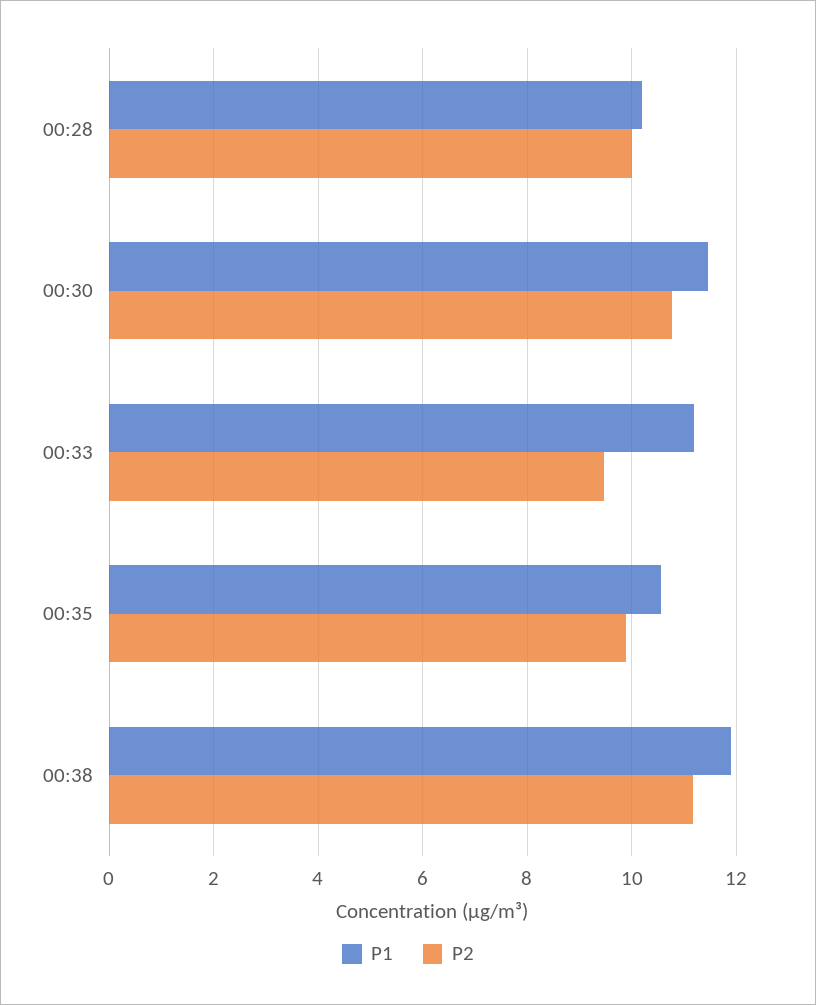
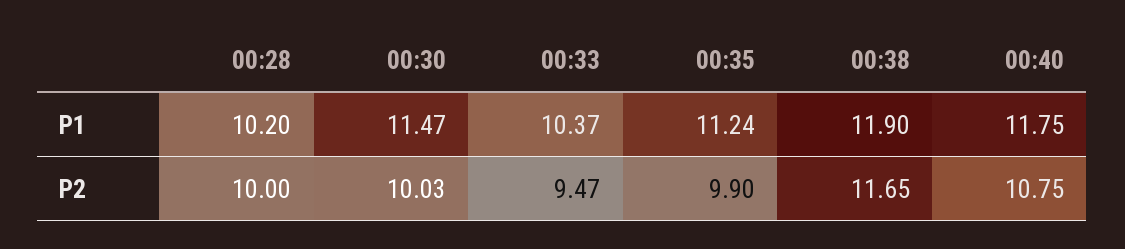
P2, 00:30: 10.8 -> 10.03
P1, 00:33: 11.2 -> 10.37
P1, 00:35: 10.6 -> 11.24
P2, 00:38: 11.2 -> 11.65
P1, 00:40: none -> 11.75
P2, 00:40: none -> 10.75

